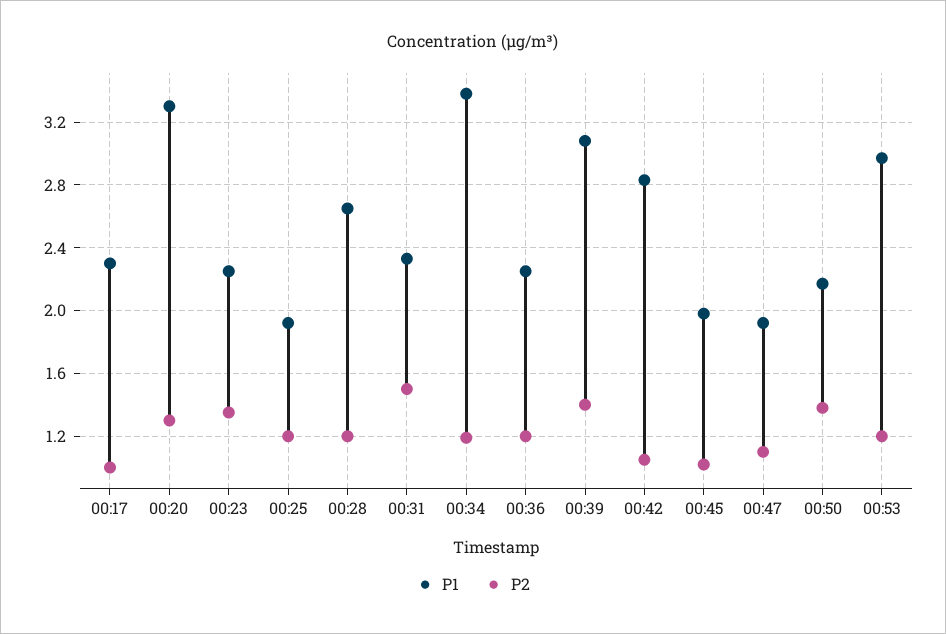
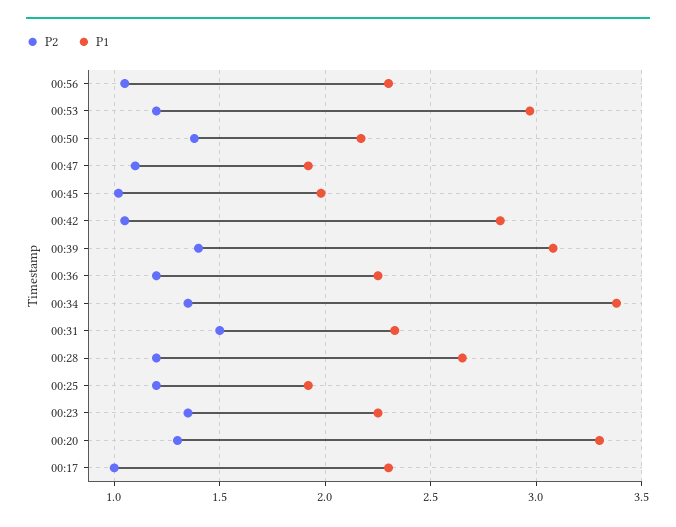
P2, 00:34: 1.2 -> 1.35
P2, 00:56: none -> 1.05
P1, 00:56: none -> 2.3

